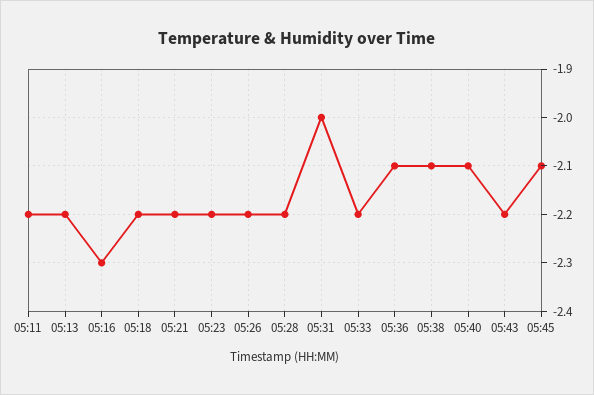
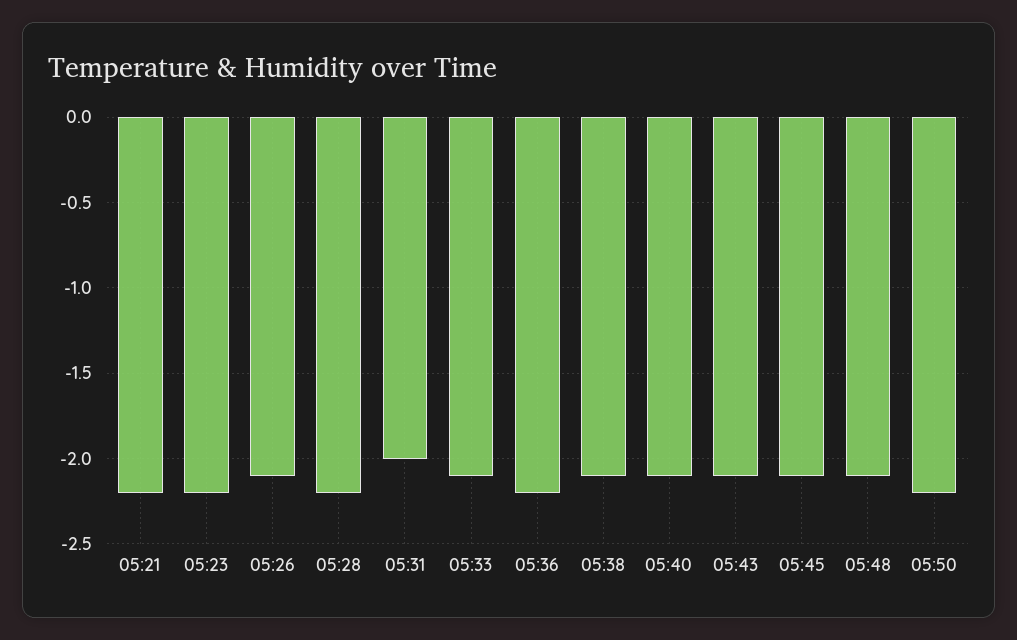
05:11: -2.2 -> none
05:13: -2.2 -> none
05:16: -2.3 -> none
05:18: -2.2 -> none
05:26: -2.2 -> -2.1
05:33: -2.2 -> -2.1
05:36: -2.1 -> -2.2
05:43: -2.2 -> -2.1
05:48: none -> -2.1
05:50: none -> -2.2

